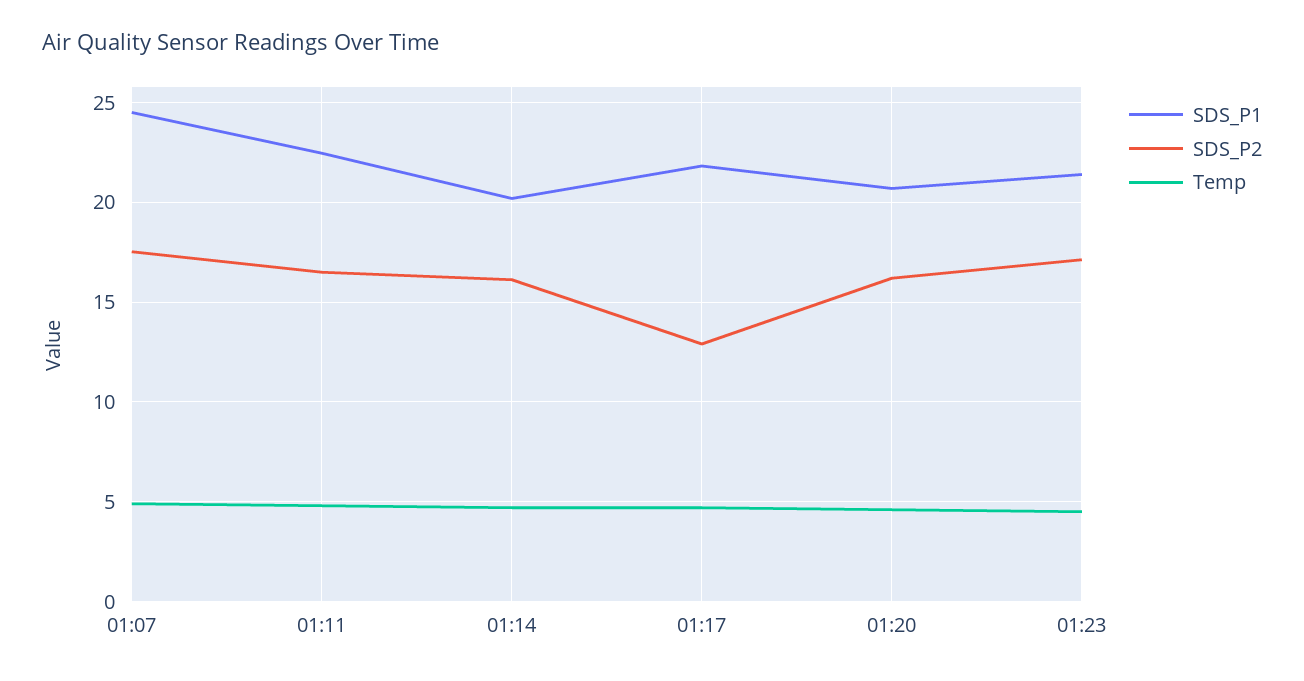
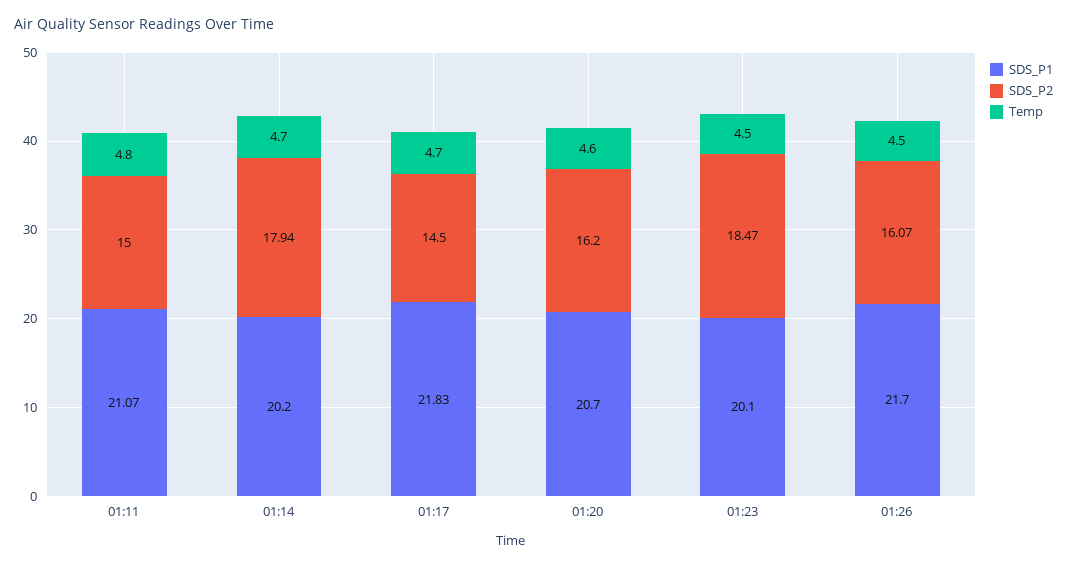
SDS_P1, 01:07: 24.5 -> none
SDS_P2, 01:07: 17.5 -> none
Temp, 01:07: 5 -> none
SDS_P1, 01:11: 22.5 -> 21.07
SDS_P2, 01:11: 16.5 -> 15
SDS_P2, 01:14: 16 -> 17.94
SDS_P2, 01:17: 13 -> 14.5
SDS_P1, 01:23: 21.5 -> 20.1
SDS_P2, 01:23: 17 -> 18.47
SDS_P1, 01:26: none -> 21.7
SDS_P2, 01:26: none -> 16.07
Temp, 01:26: none -> 4.5

